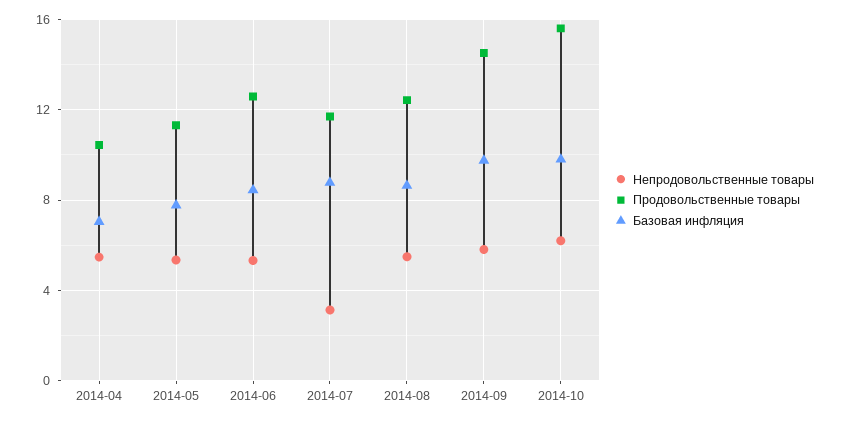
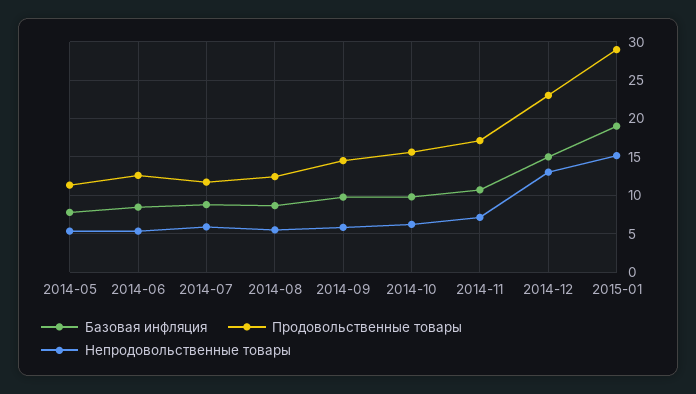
Непродовольственные товары, 2014-04: 5.5 -> none
Продовольственные товары, 2014-04: 10.5 -> none
Базовая инфляция, 2014-04: 7 -> none
Непродовольственные товары, 2014-07: 3 -> 6
Базовая инфляция, 2014-11: none -> 11
Продовольственные товары, 2014-11: none -> 17
Непродовольственные товары, 2014-11: none -> 7
Базовая инфляция, 2014-12: none -> 15
Продовольственные товары, 2014-12: none -> 23
Непродовольственные товары, 2014-12: none -> 13
Базовая инфляция, 2015-01: none -> 19
Продовольственные товары, 2015-01: none -> 29
Непродовольственные товары, 2015-01: none -> 15

